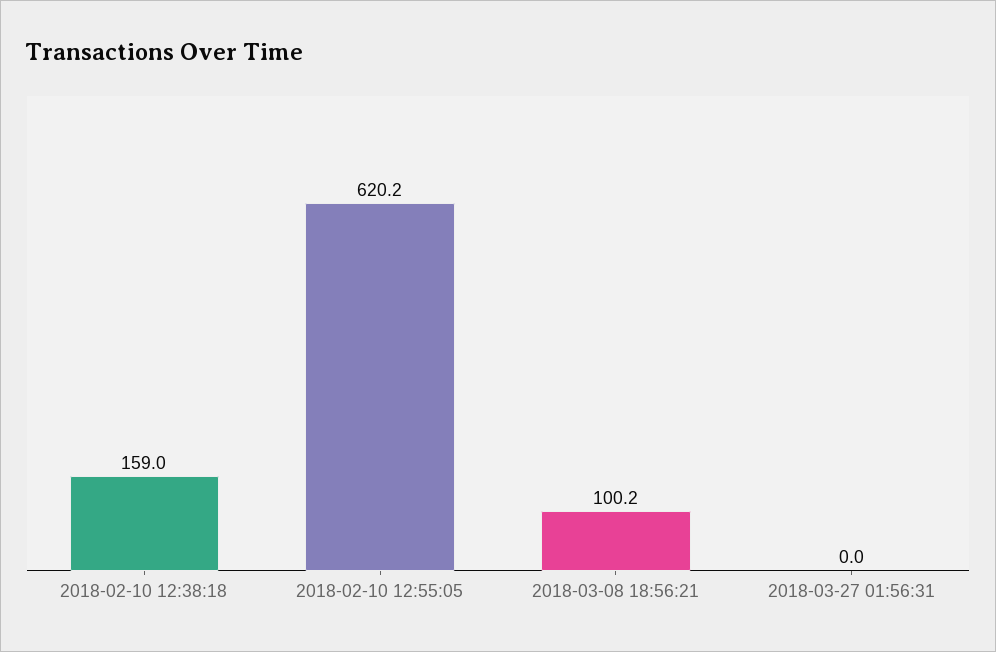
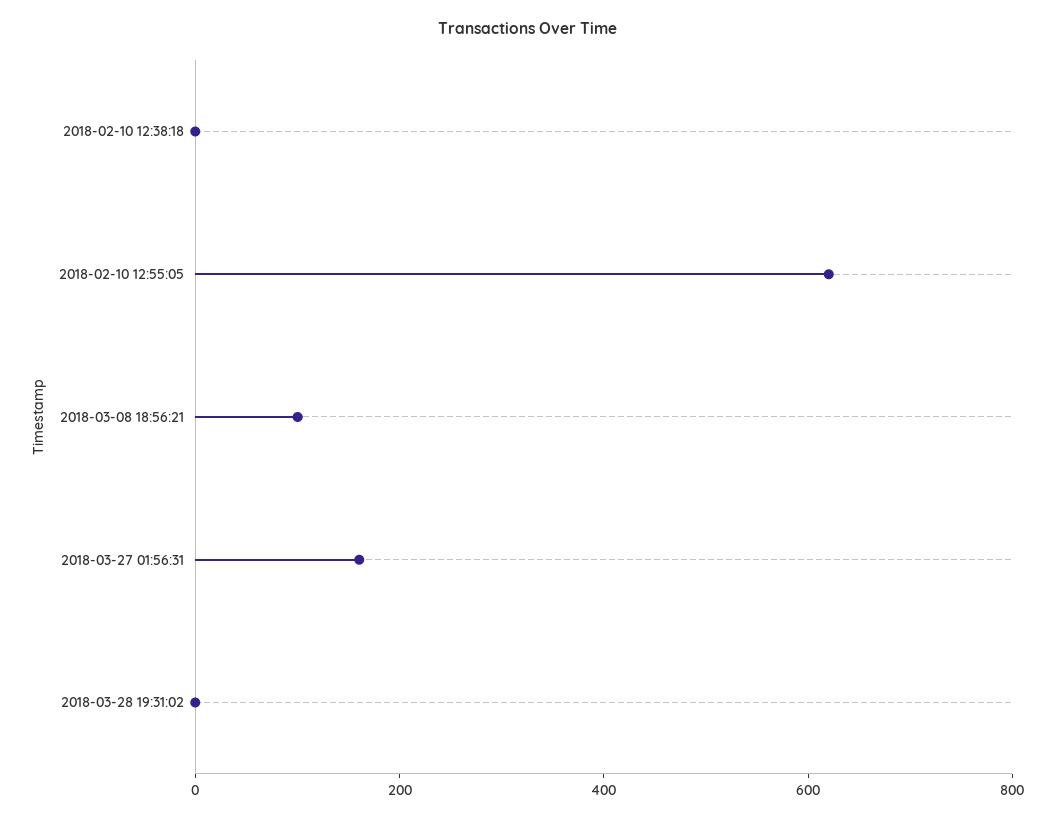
2018-02-10 12:38:18: 159 -> 0
2018-03-27 01:56:31: 0 -> 150
2018-03-28 19:31:02: none -> 0

